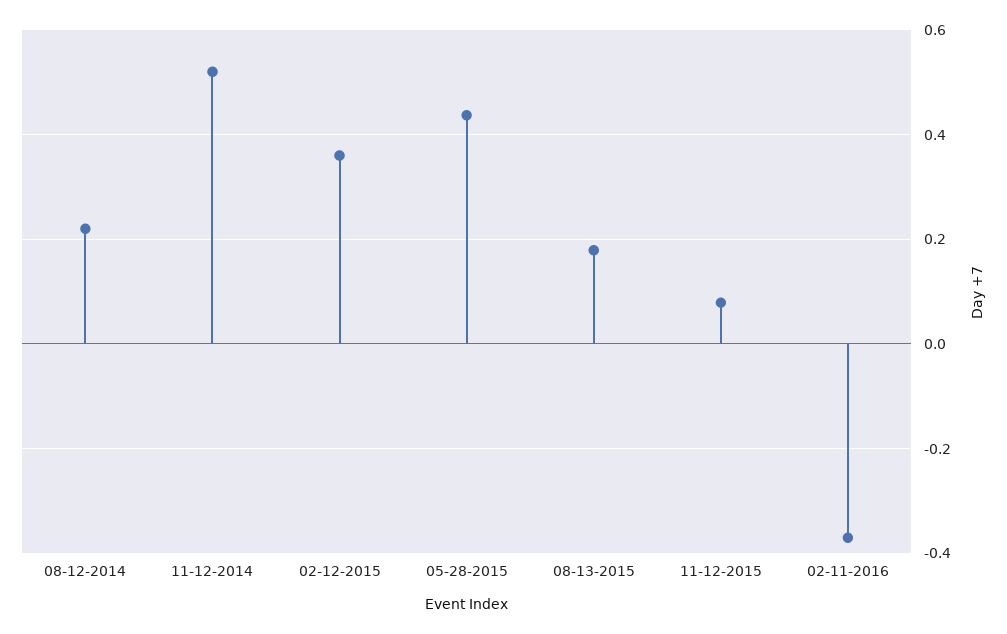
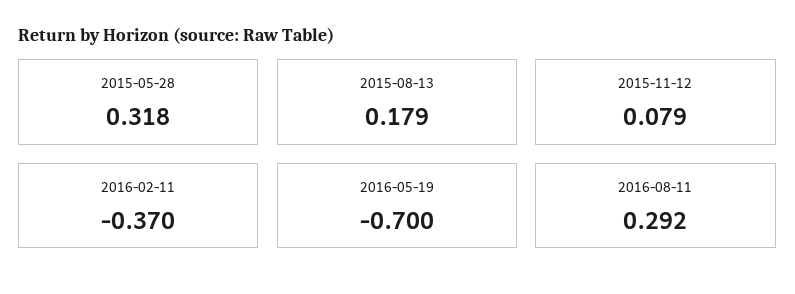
08-12-2014: 0.22 -> none
11-12-2014: 0.52 -> none
02-12-2015: 0.36 -> none
05-28-2015: 0.44 -> 0.318
2016-05-19: none -> -0.7
2016-08-11: none -> 0.292

